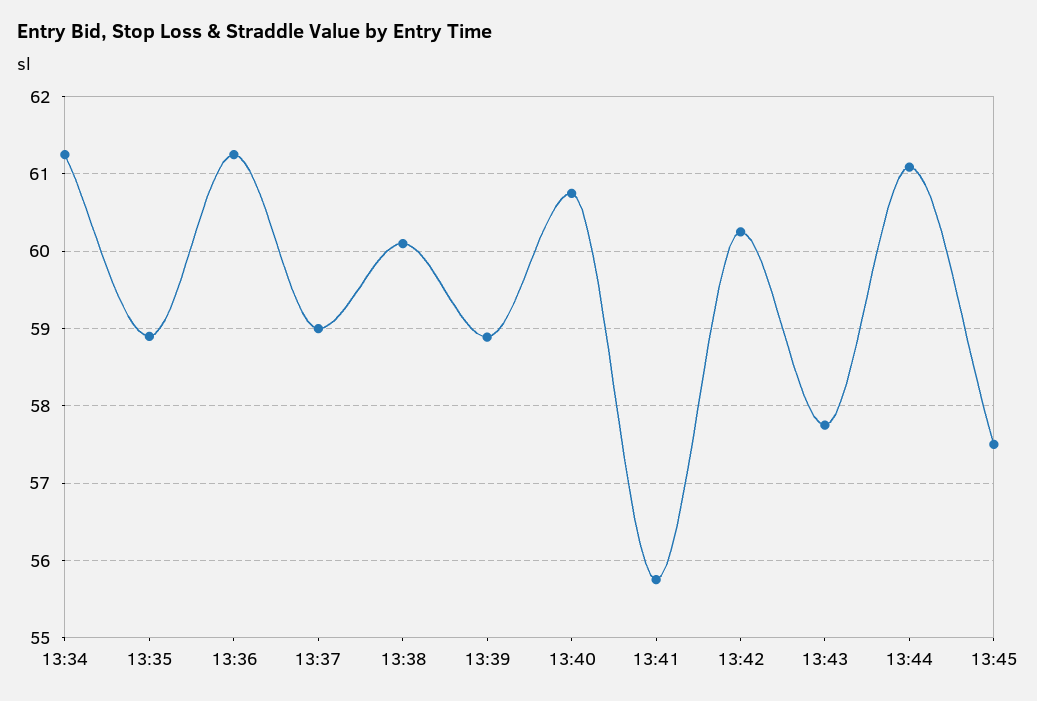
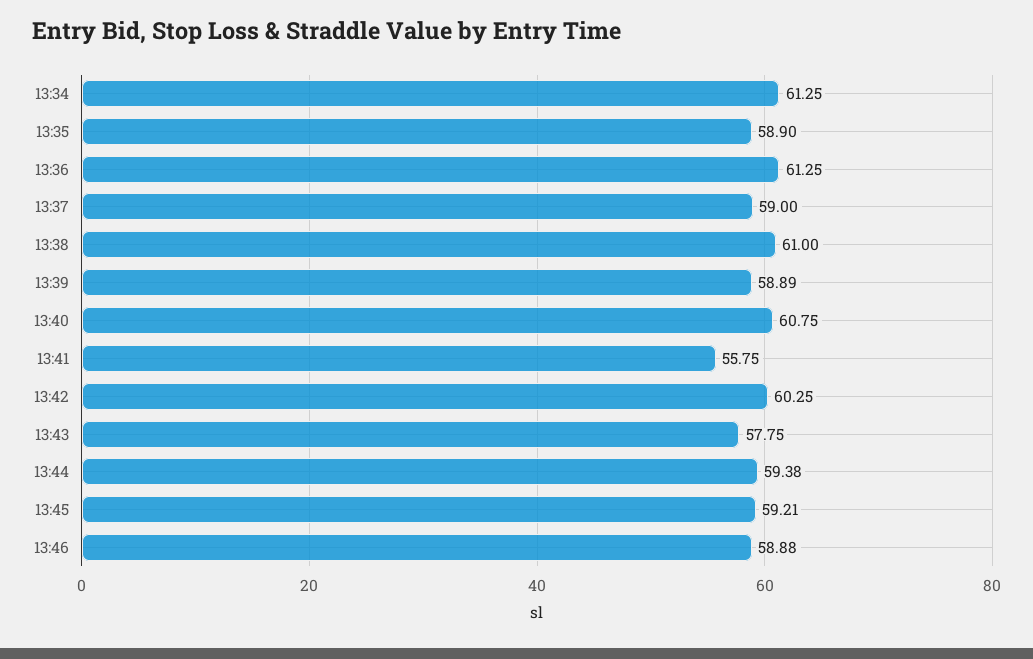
13:38: 60.1 -> 61
13:44: 61.1 -> 59.38
13:45: 57.5 -> 59.21
13:46: none -> 58.88

